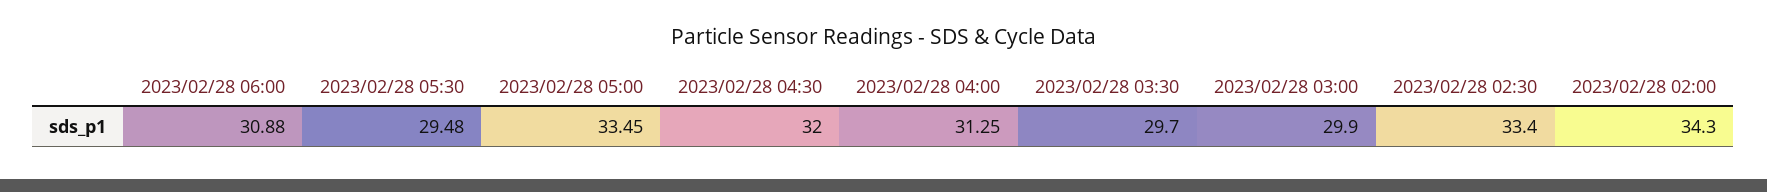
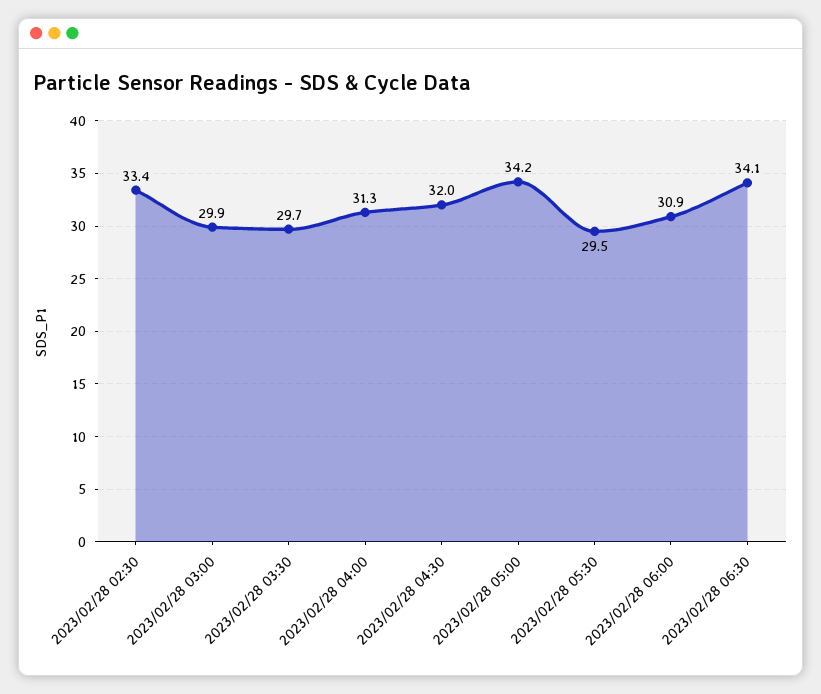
2023/02/28 05:00: 33.45 -> 34.2
2023/02/28 02:00: 34.3 -> none
2023/02/28 06:30: none -> 34.1

